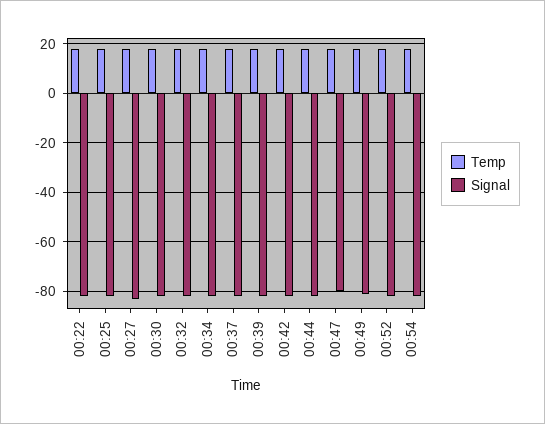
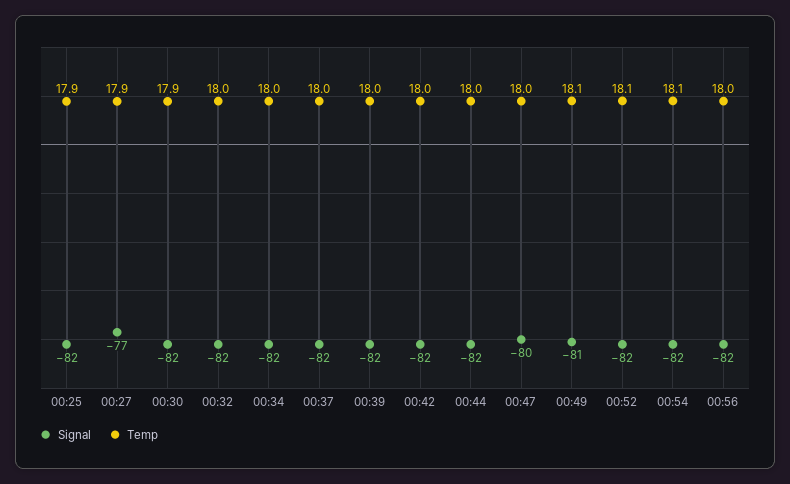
Temp, 00:22: 17.5 -> none
Signal, 00:22: -82.5 -> none
Signal, 00:27: -82.5 -> -77
Signal, 00:56: none -> -82
Temp, 00:56: none -> 18

